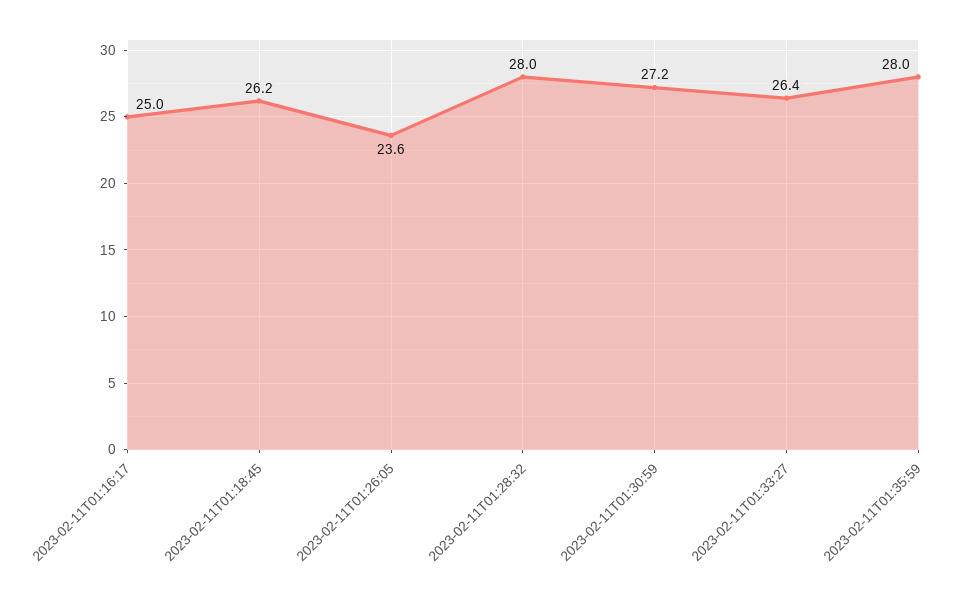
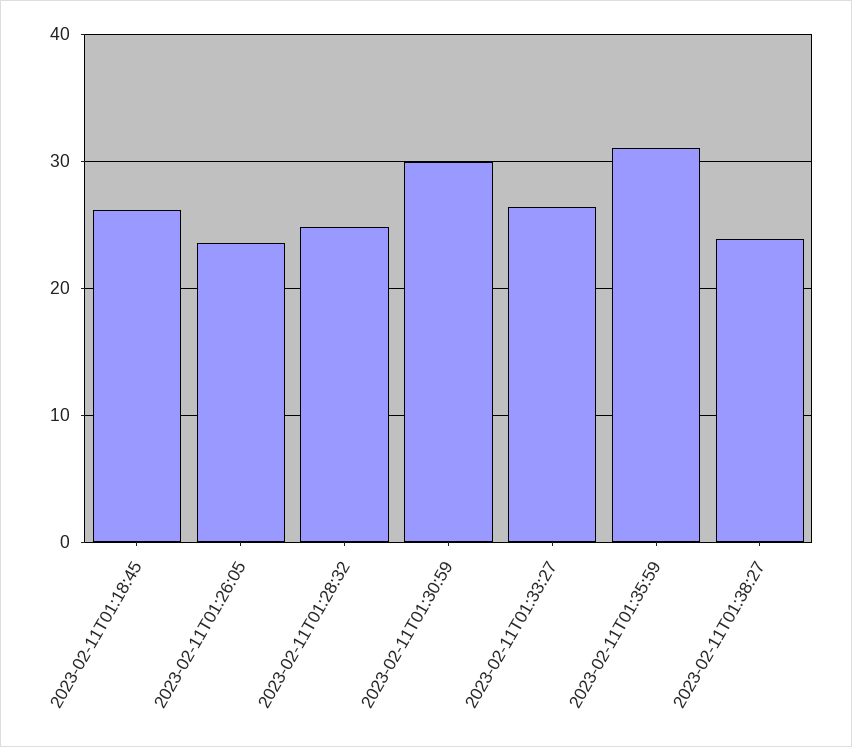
2023-02-11T01:16:17: 25 -> none
2023-02-11T01:28:32: 28 -> 25
2023-02-11T01:30:59: 27.2 -> 30
2023-02-11T01:35:59: 28 -> 31
2023-02-11T01:38:27: none -> 24

